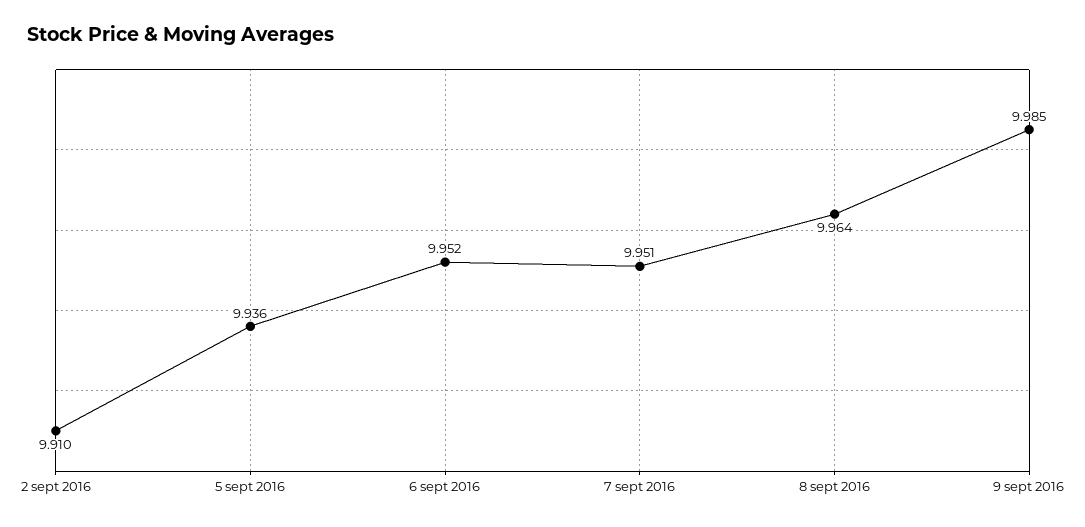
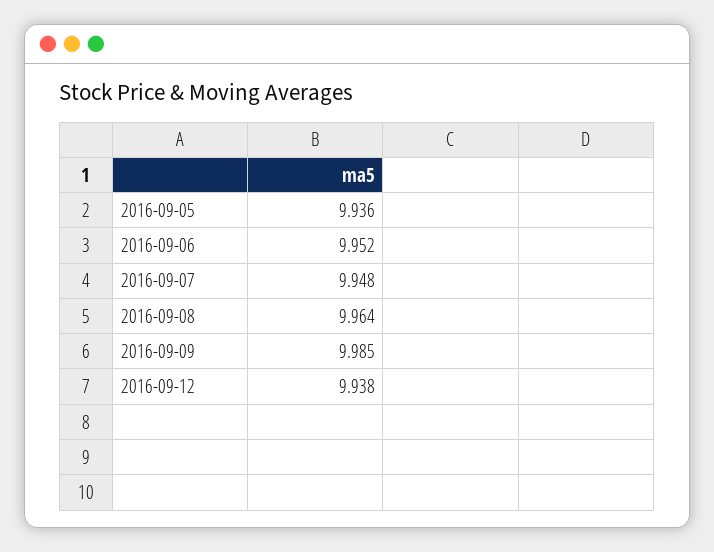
2 sept 2016: 9.91 -> none
7 sept 2016: 9.951 -> 9.948
2016-09-12: none -> 9.938

